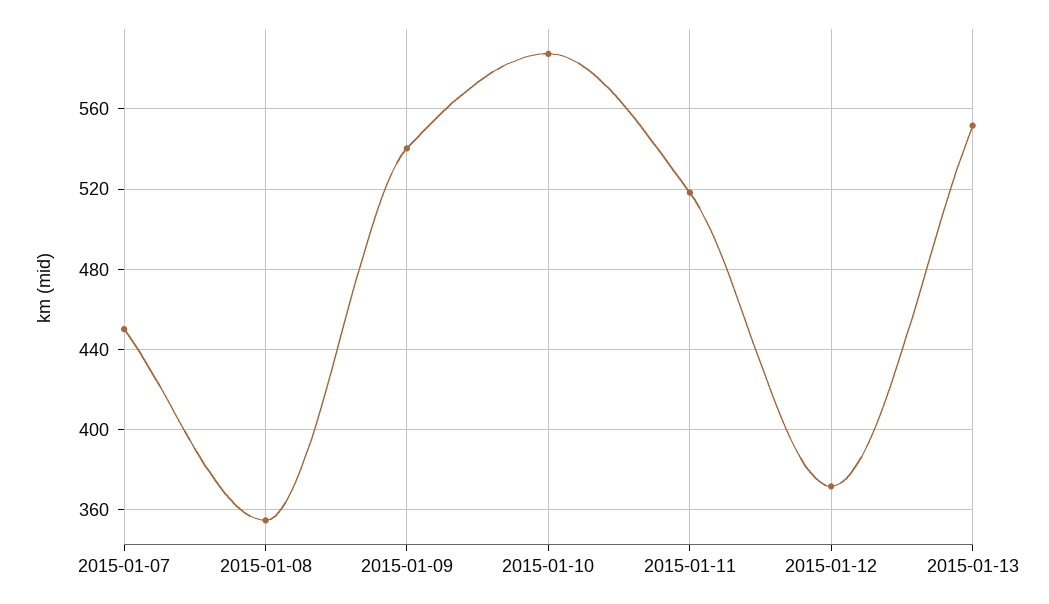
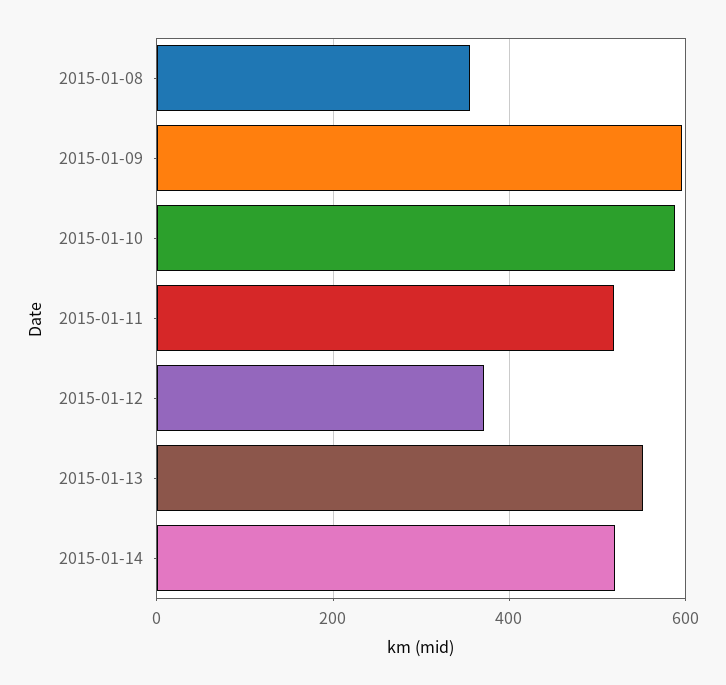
2015-01-07: 450 -> none
2015-01-09: 540 -> 600
2015-01-14: none -> 520

